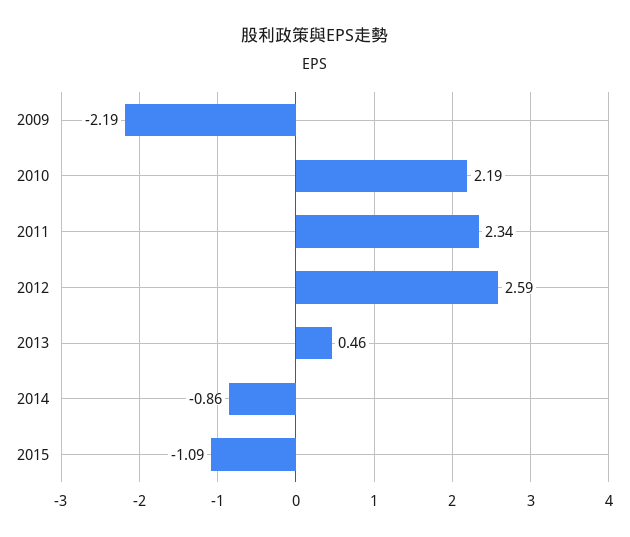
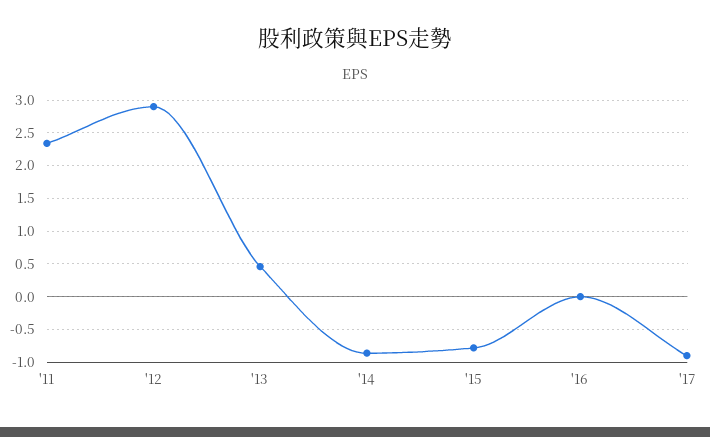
2009: -2.19 -> none
2010: 2.19 -> none
2012: 2.59 -> 2.9
2015: -1.09 -> -0.8
'16: none -> 0
'17: none -> -0.9

